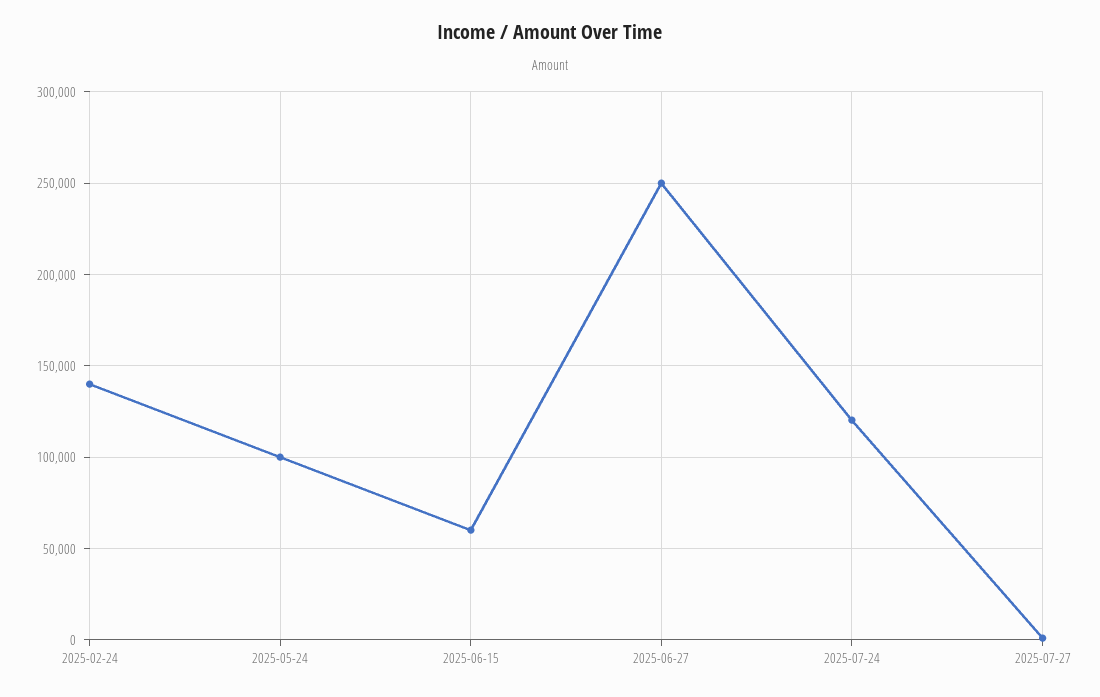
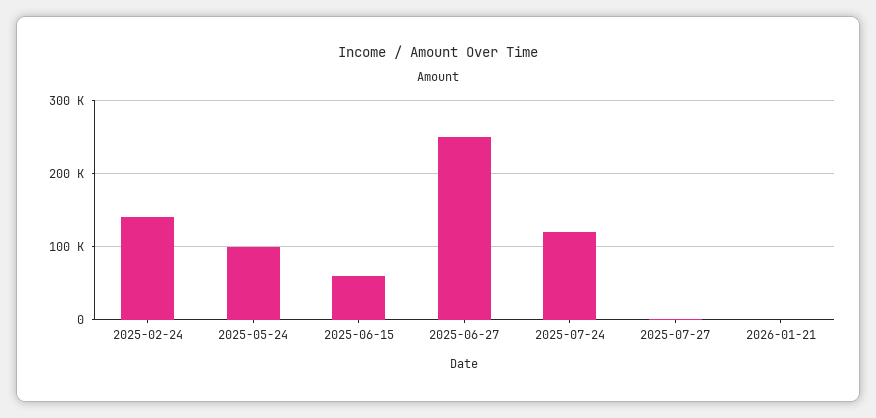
2026-01-21: none -> 0

